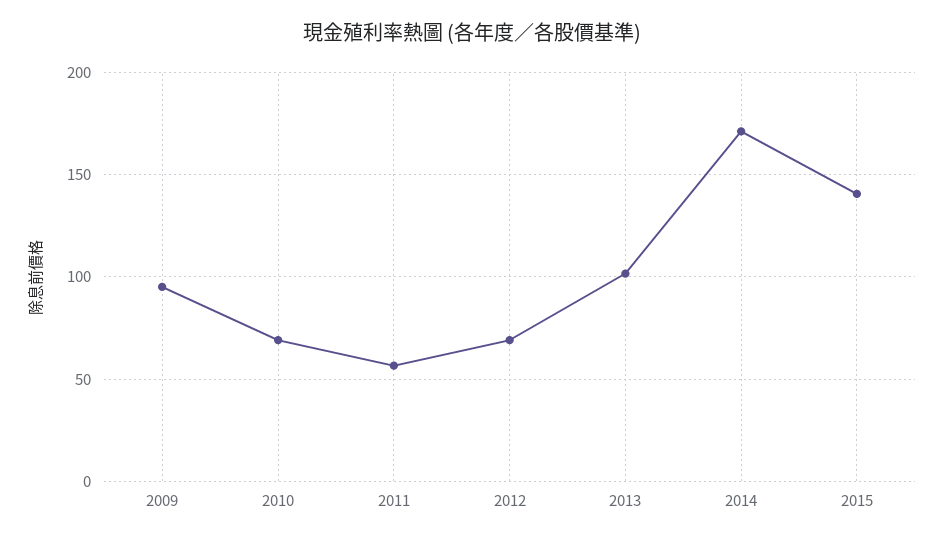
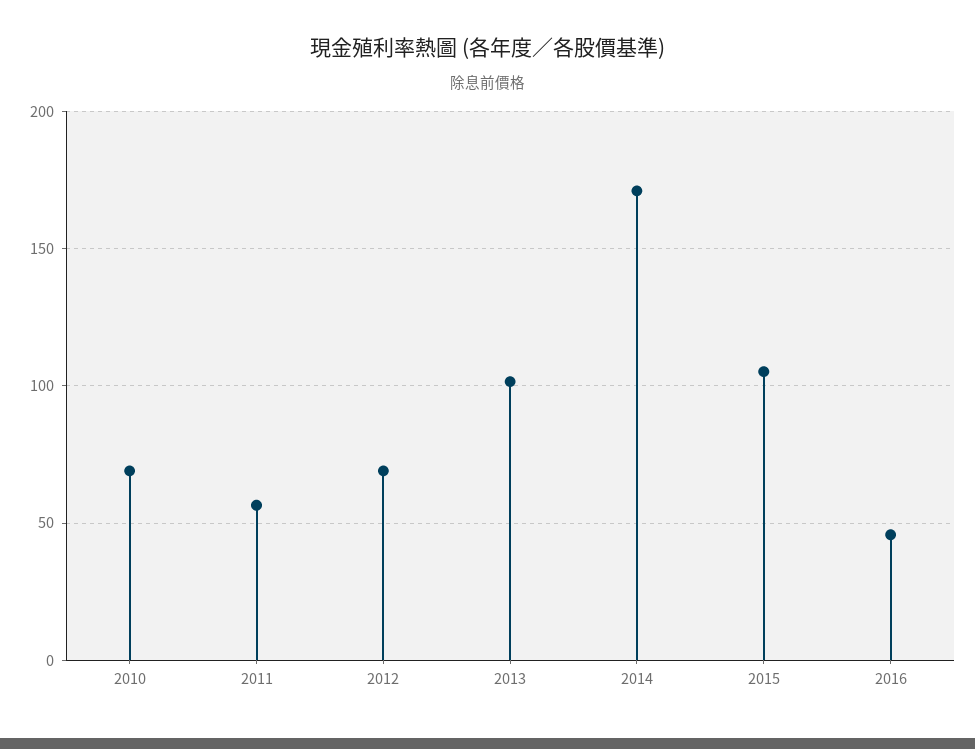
2009: 95 -> none
2015: 140 -> 105
2016: none -> 45

